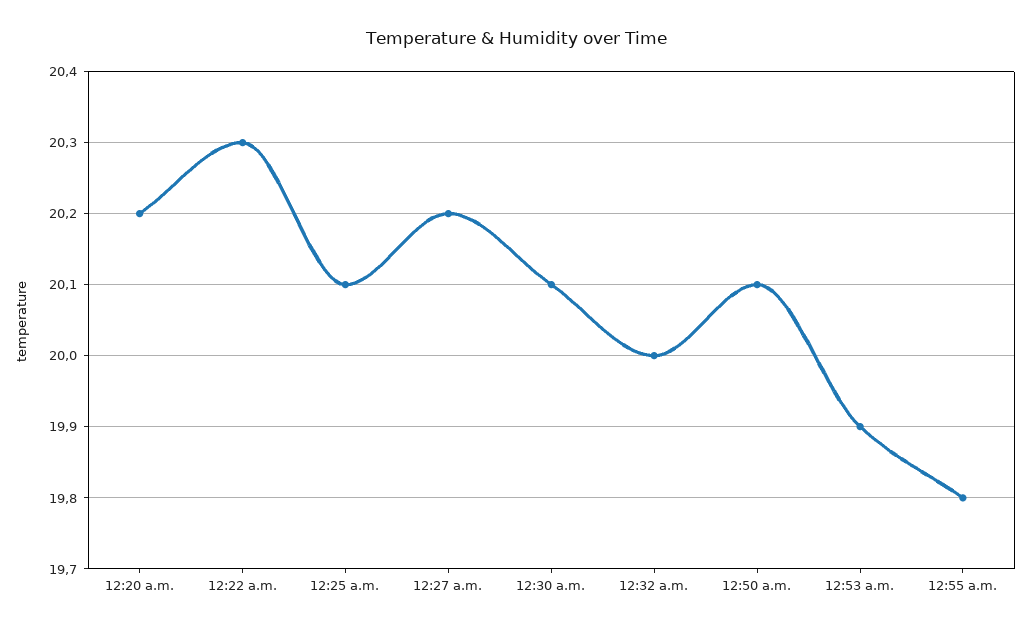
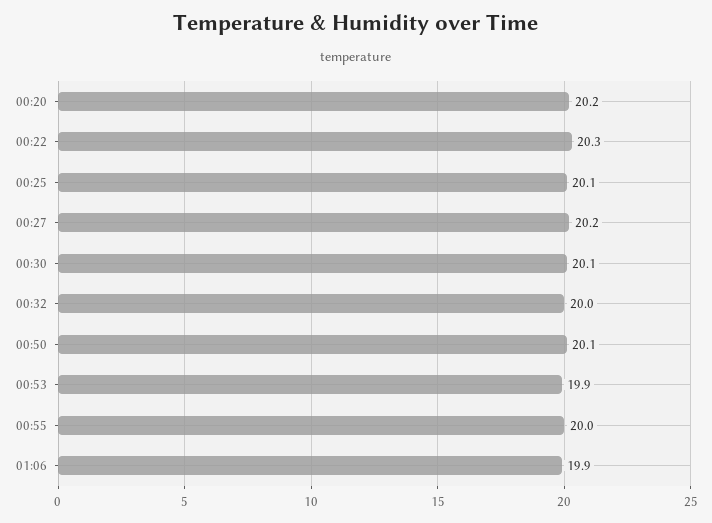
12:55 a.m.: 19.8 -> 20
01:06: none -> 19.9

